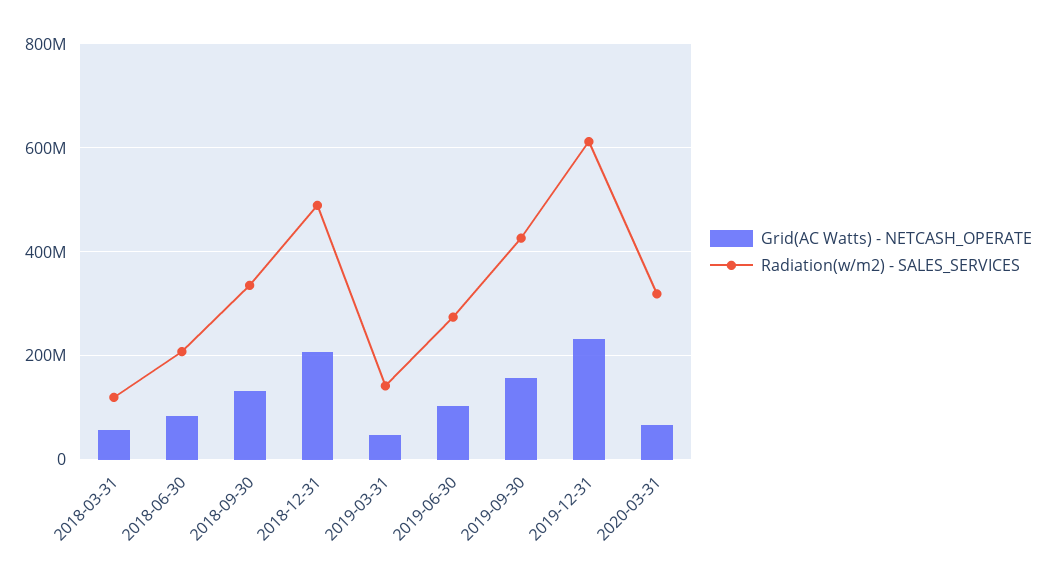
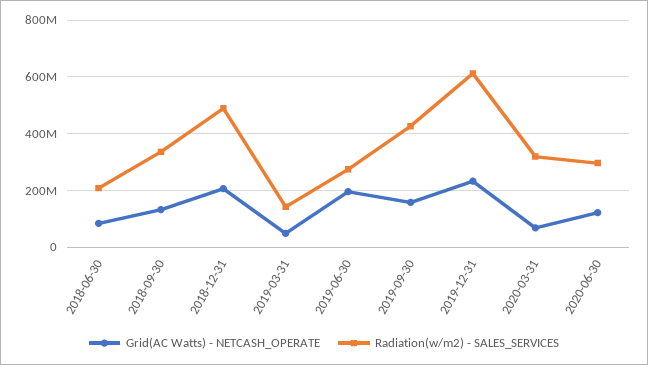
Grid(AC Watts) - NETCASH_OPERATE, 2018-03-31: 60000000 -> none
Radiation(w/m2) - SALES_SERVICES, 2018-03-31: 120000000 -> none
Grid(AC Watts) - NETCASH_OPERATE, 2019-06-30: 100000000 -> 200000000
Grid(AC Watts) - NETCASH_OPERATE, 2020-06-30: none -> 125000000
Radiation(w/m2) - SALES_SERVICES, 2020-06-30: none -> 300000000

